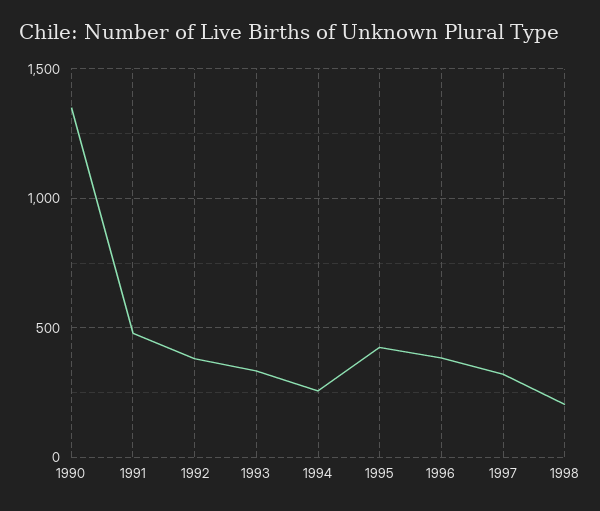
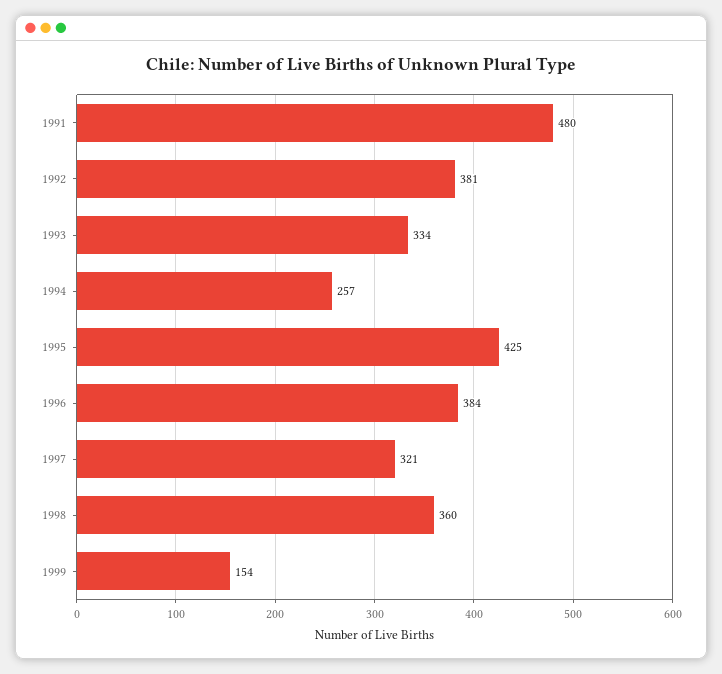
1990: 1350 -> none
1998: 200 -> 360
1999: none -> 154

